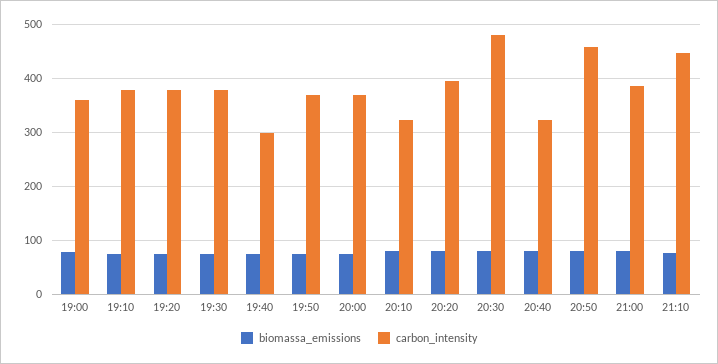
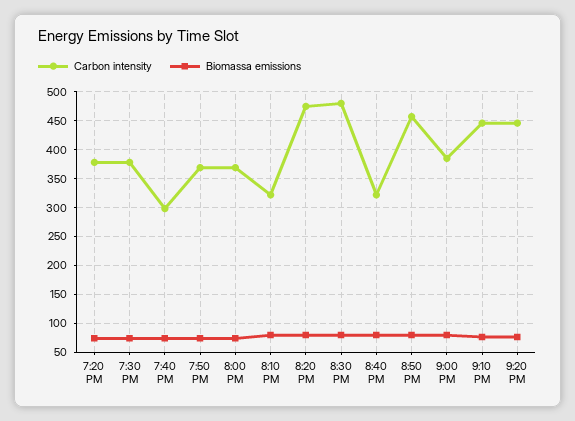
biomassa_emissions, 19:00: 80 -> none
carbon_intensity, 19:00: 360 -> none
biomassa_emissions, 19:10: 80 -> none
carbon_intensity, 19:10: 380 -> none
carbon_intensity, 20:20: 400 -> 475
carbon_intensity, 9:20 PM: none -> 450
biomassa_emissions, 9:20 PM: none -> 75

